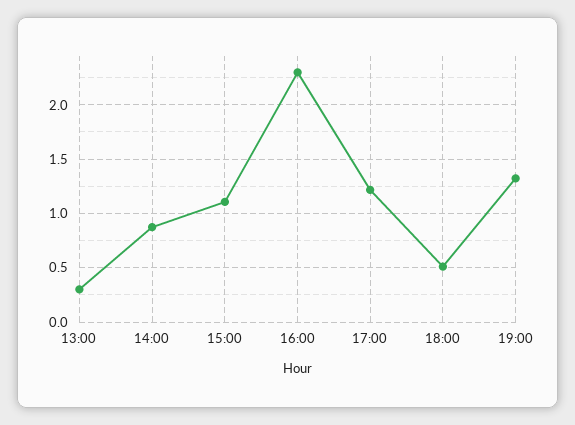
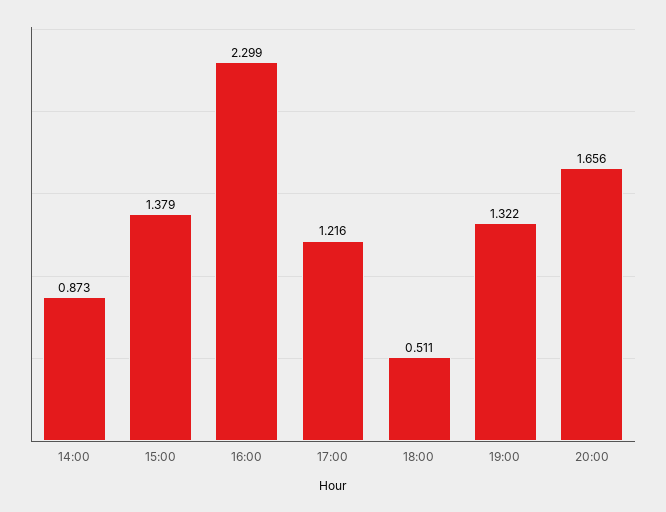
13:00: 0.3 -> none
15:00: 1.1 -> 1.379
20:00: none -> 1.656

